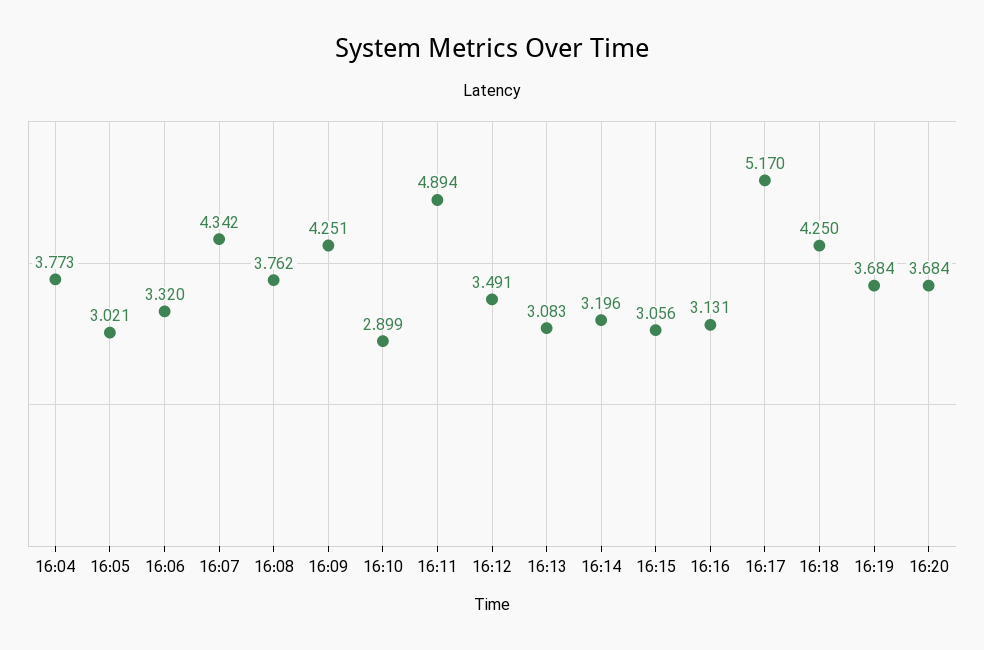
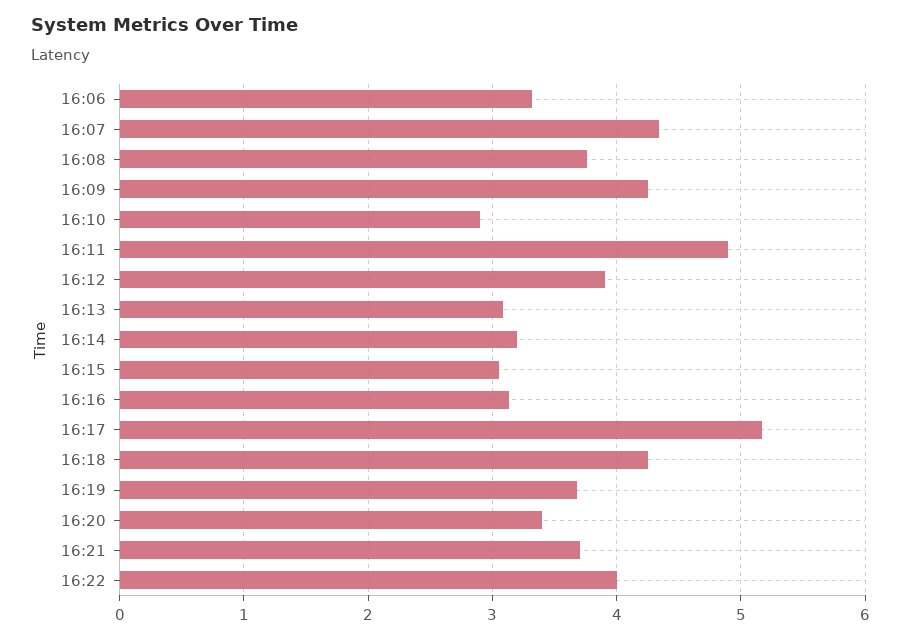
16:04: 3.773 -> none
16:05: 3.021 -> none
16:12: 3.491 -> 3.9
16:20: 3.684 -> 3.4
16:21: none -> 3.7
16:22: none -> 4

